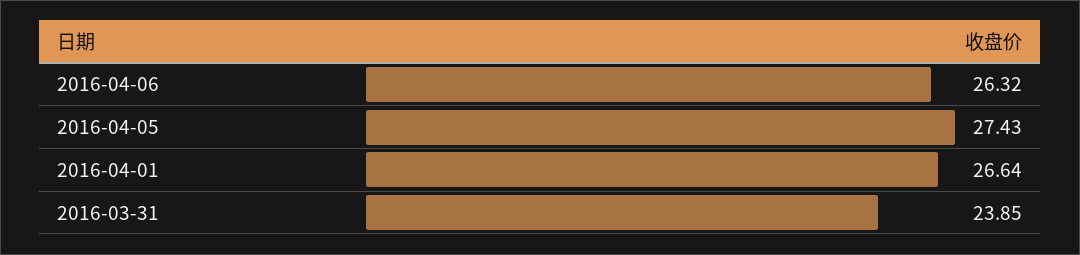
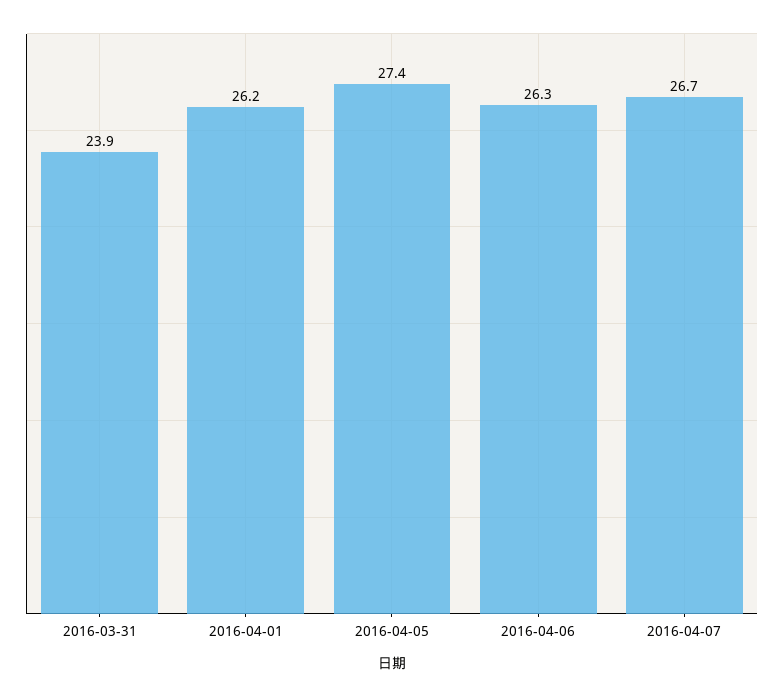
2016-04-01: 26.64 -> 26.2
2016-04-07: none -> 26.7

